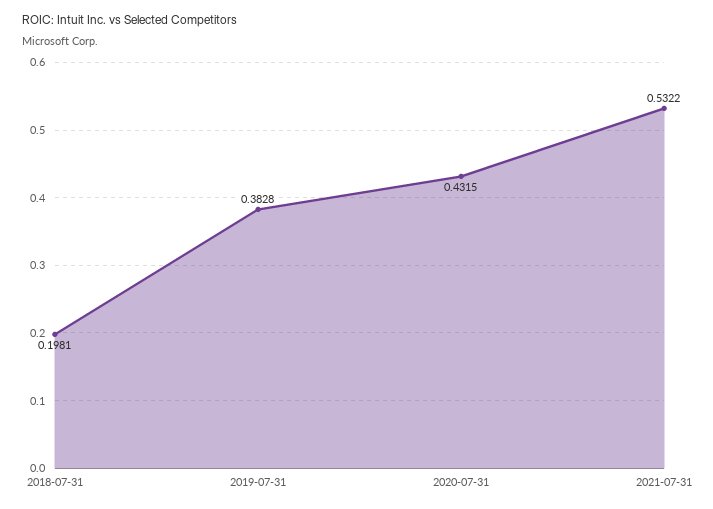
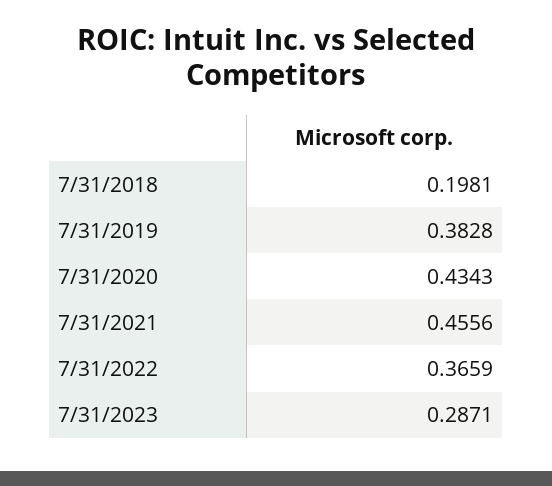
2020-07-31: 0.4315 -> 0.4343
2021-07-31: 0.5322 -> 0.4556
7/31/2022: none -> 0.3659
7/31/2023: none -> 0.2871

